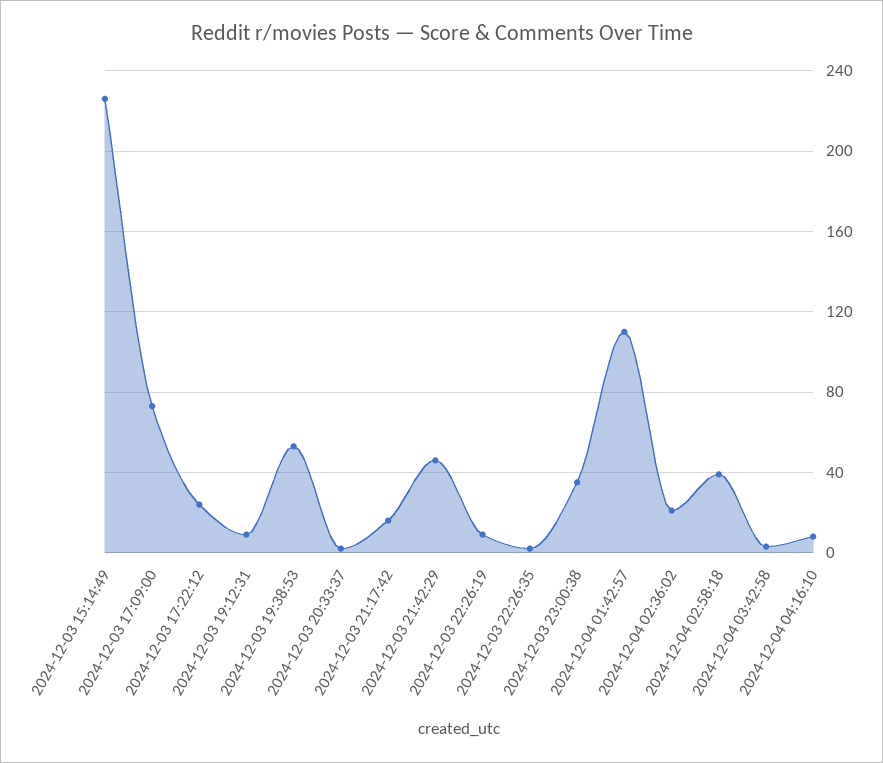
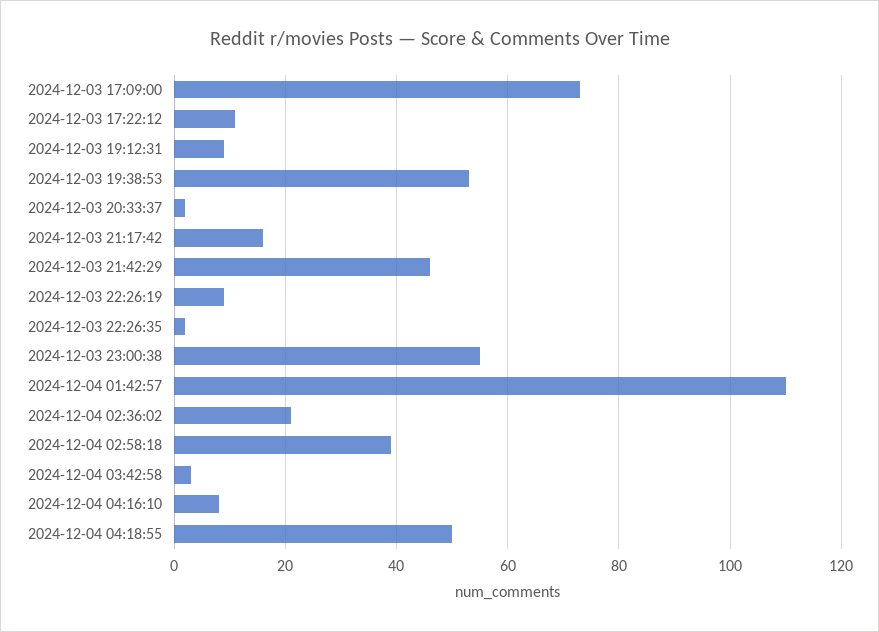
2024-12-03 15:14:49: 225 -> none
2024-12-03 17:22:12: 25 -> 10
2024-12-03 23:00:38: 35 -> 55
2024-12-04 04:18:55: none -> 50

